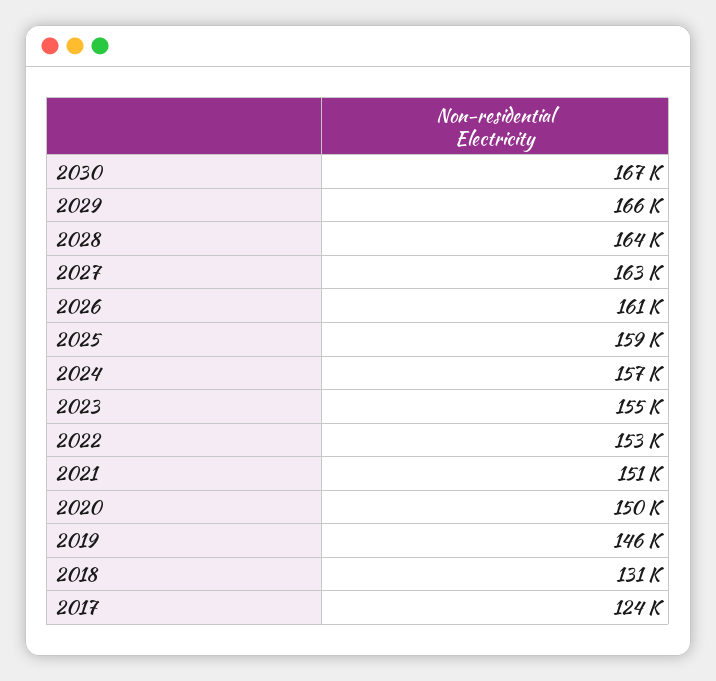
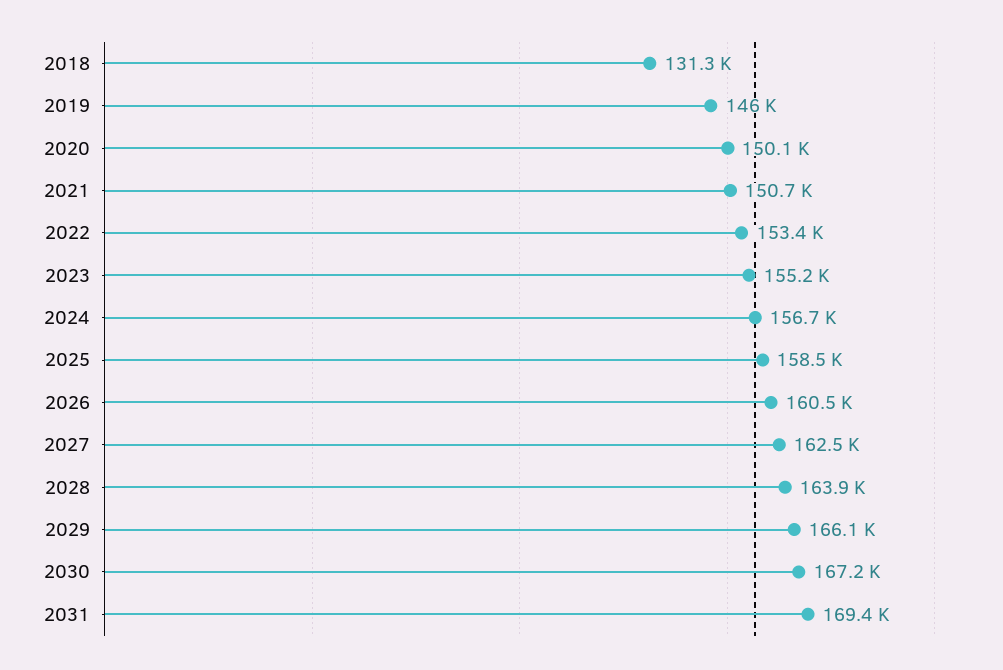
2017: 124000 -> none
2031: none -> 169400

